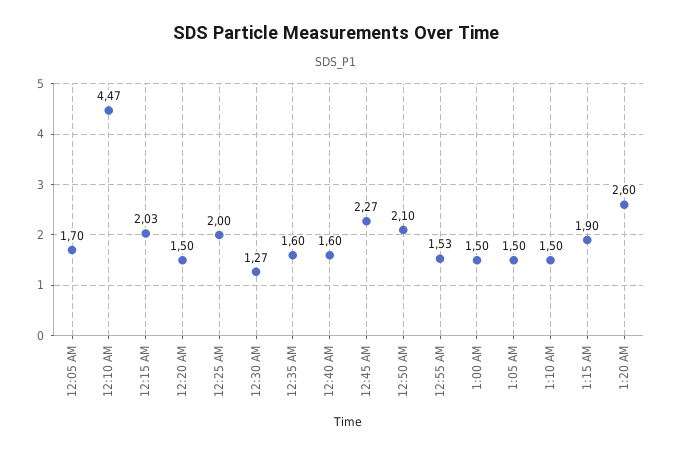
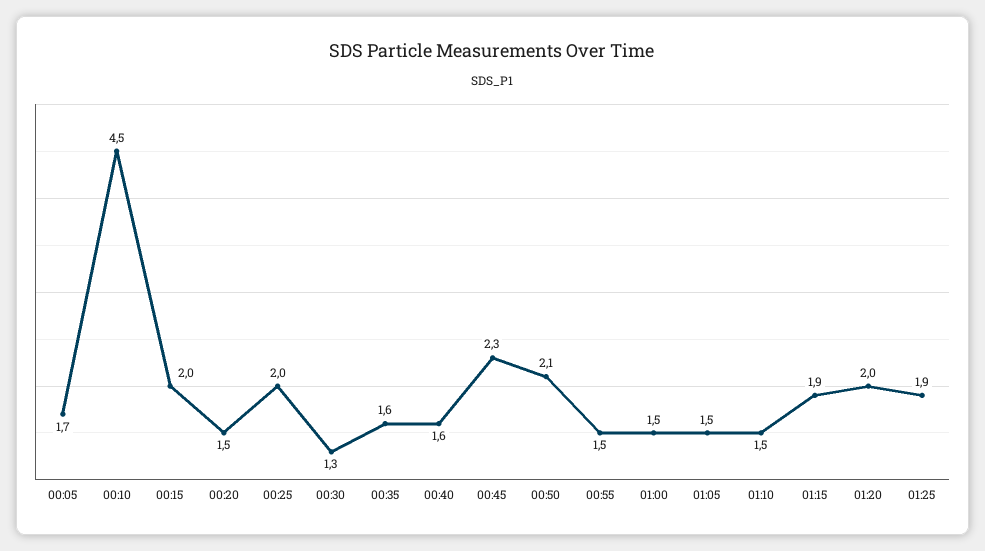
1:20 AM: 2.6 -> 2
01:25: none -> 1.9

